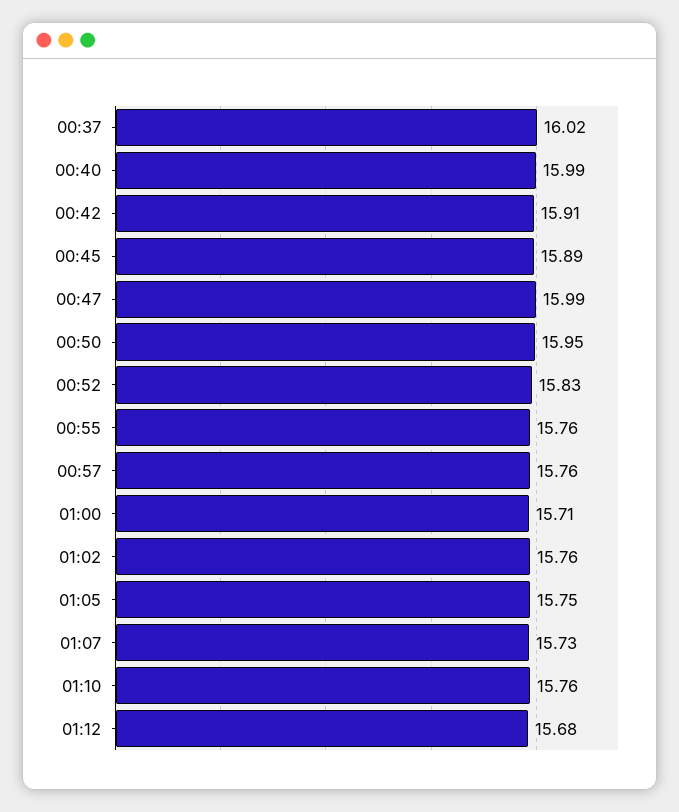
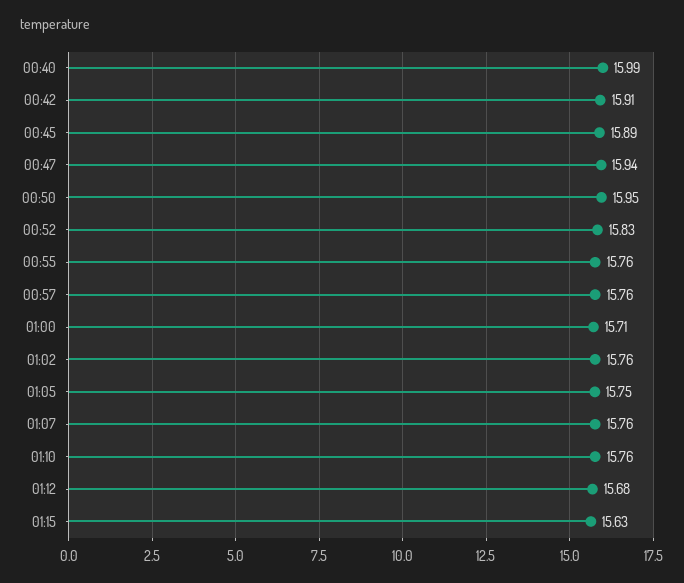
00:37: 16.02 -> none
00:47: 15.99 -> 15.94
01:07: 15.73 -> 15.76
01:15: none -> 15.63

